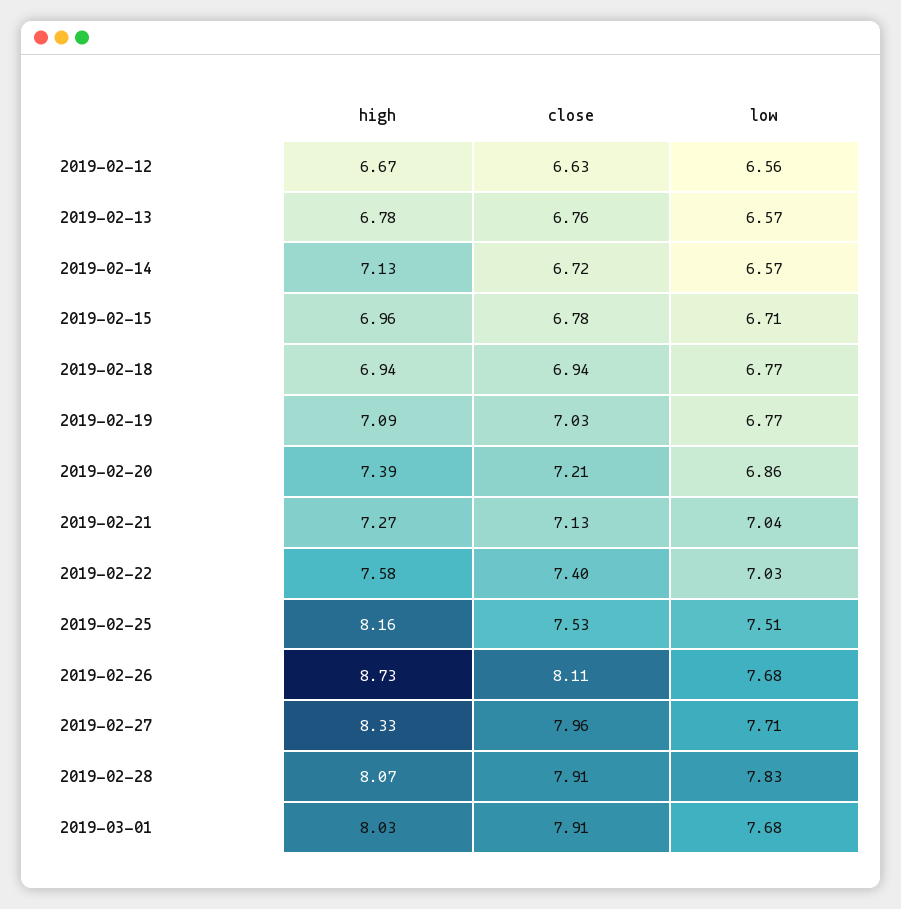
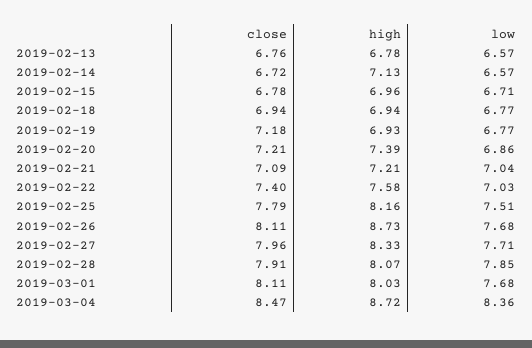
high, 2019-02-12: 6.67 -> none
close, 2019-02-12: 6.63 -> none
low, 2019-02-12: 6.56 -> none
high, 2019-02-19: 7.09 -> 6.93
close, 2019-02-19: 7.03 -> 7.18
high, 2019-02-21: 7.27 -> 7.21
close, 2019-02-21: 7.13 -> 7.09
close, 2019-02-25: 7.53 -> 7.79
low, 2019-02-28: 7.83 -> 7.85
close, 2019-03-01: 7.91 -> 8.11
close, 2019-03-04: none -> 8.47
high, 2019-03-04: none -> 8.72
low, 2019-03-04: none -> 8.36

